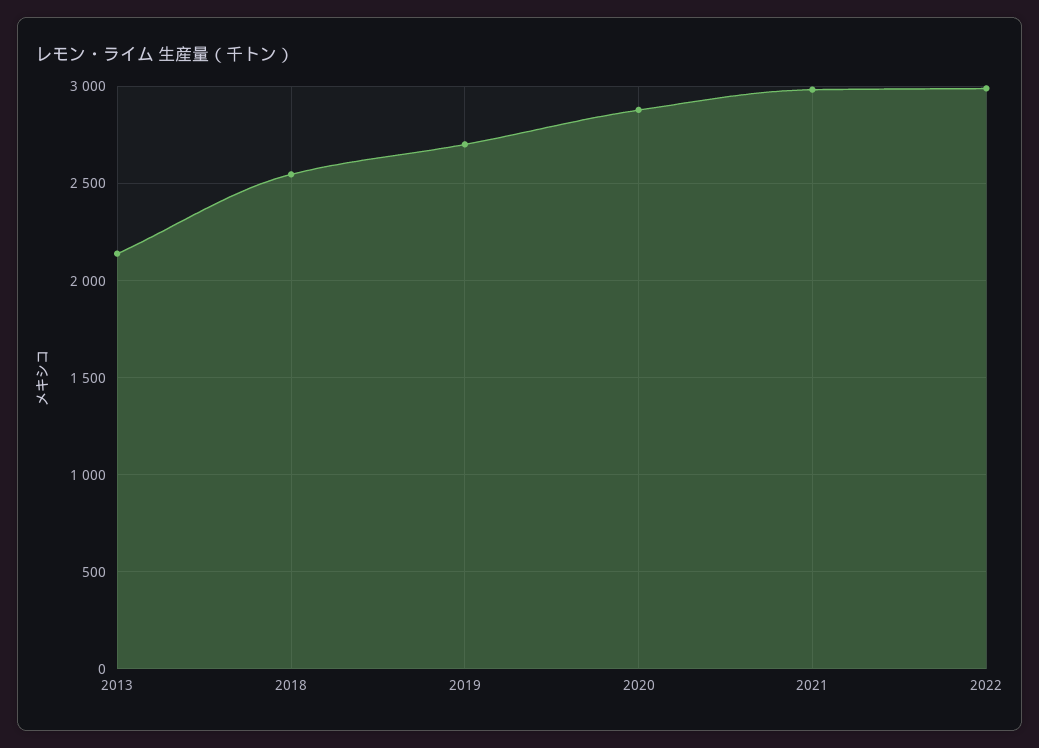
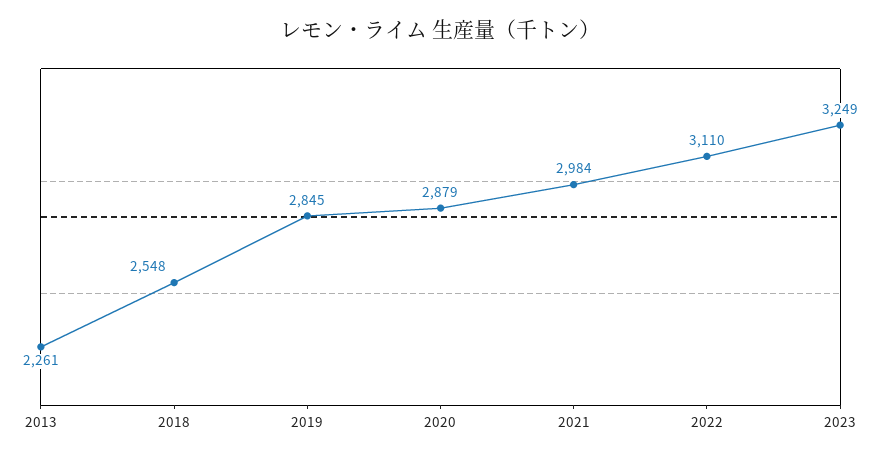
2013: 2150 -> 2261
2019: 2700 -> 2845
2022: 3000 -> 3110
2023: none -> 3249

